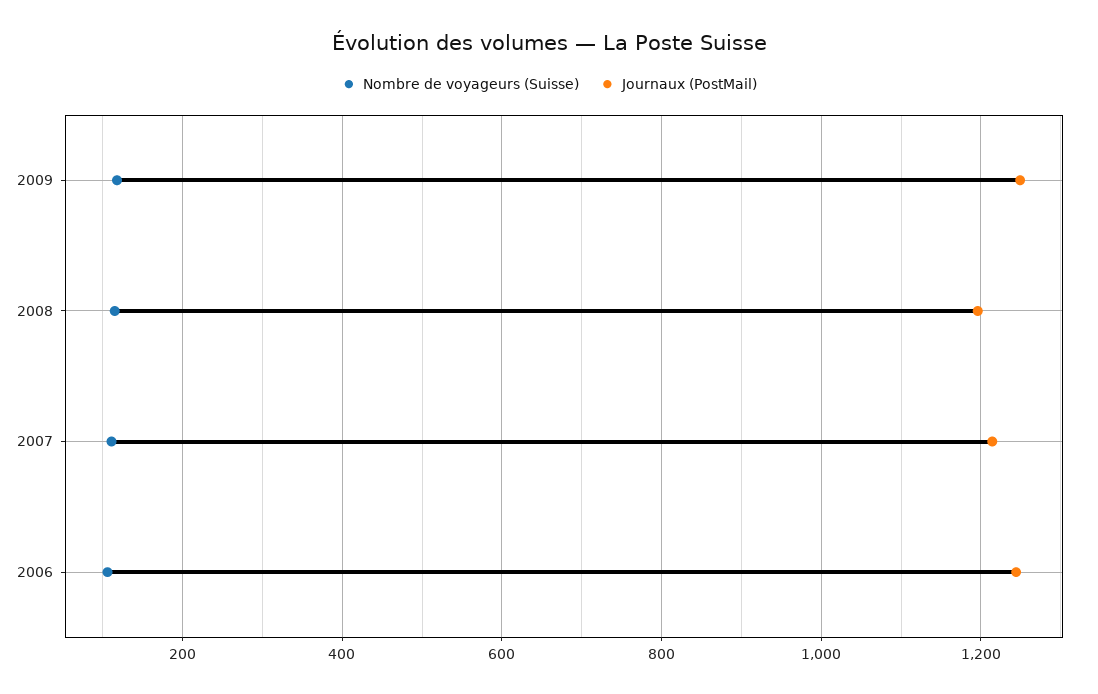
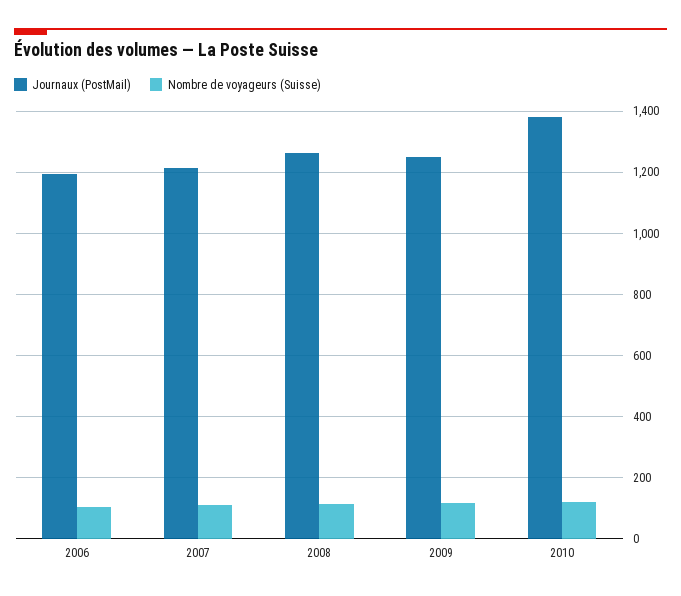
Journaux (PostMail), 2008: 1200 -> 1260
Journaux (PostMail), 2006: 1240 -> 1200
Journaux (PostMail), 2010: none -> 1380
Nombre de voyageurs (Suisse), 2010: none -> 120

